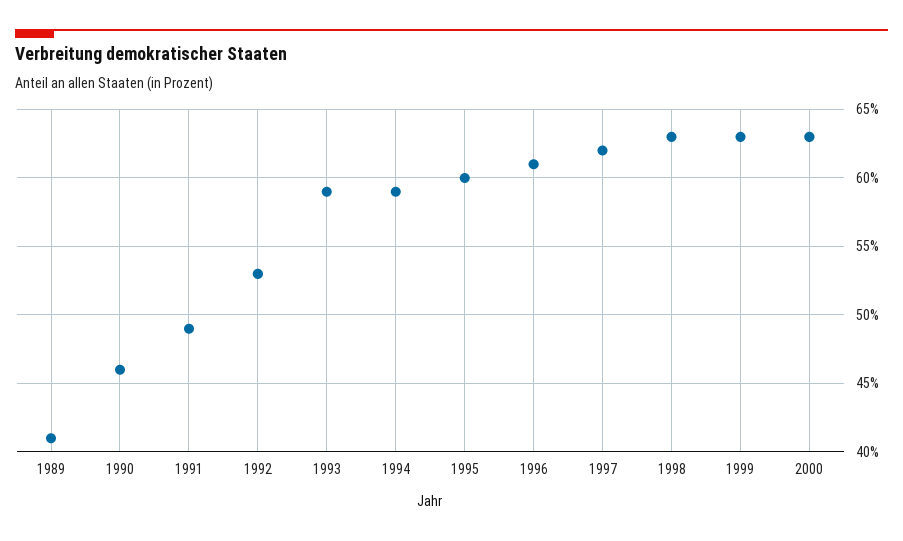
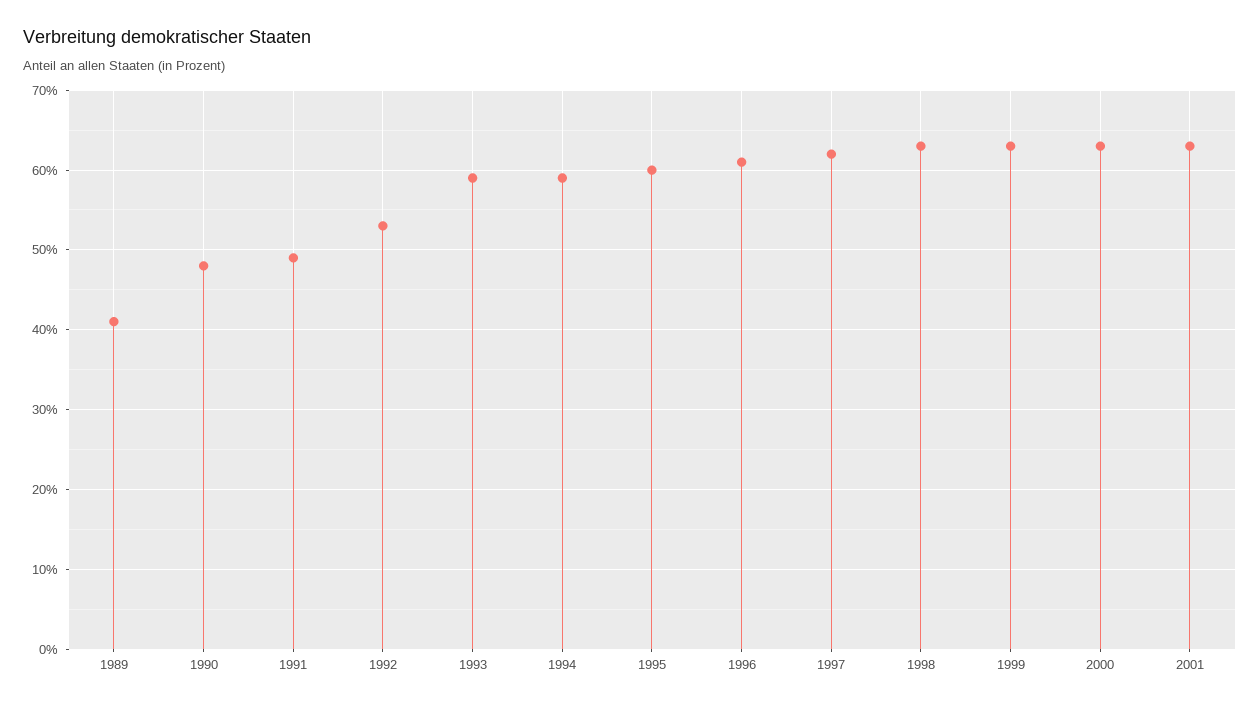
1990: 46 -> 48
2001: none -> 63

